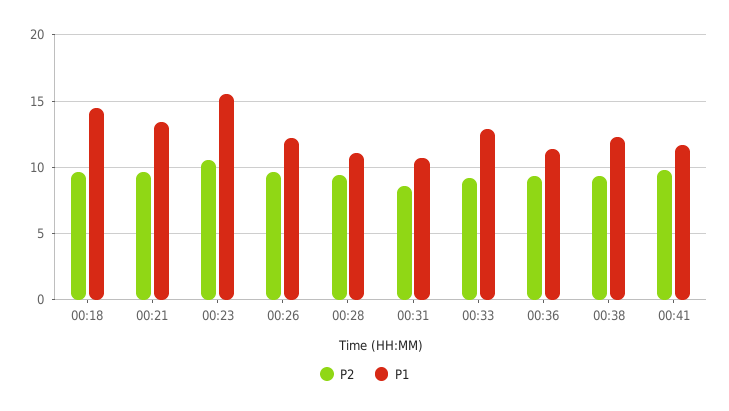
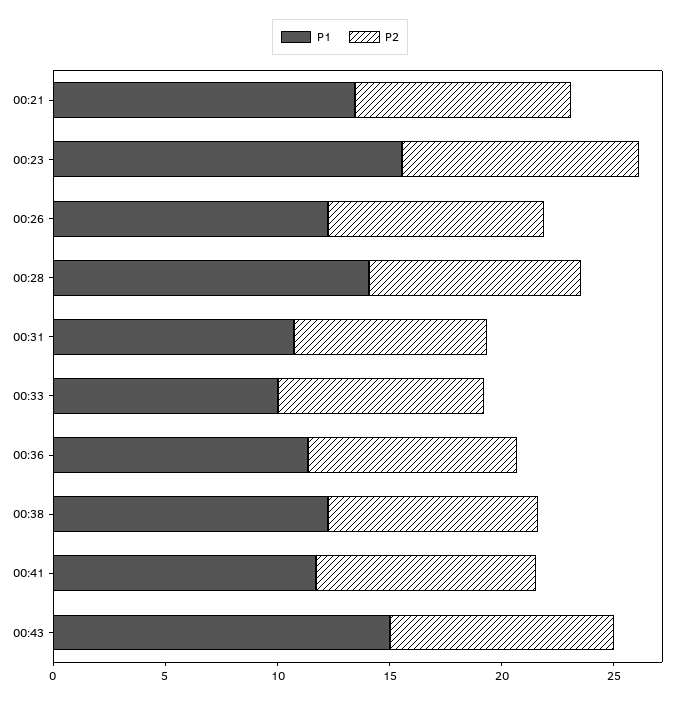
P2, 00:18: 9.5 -> none
P1, 00:18: 14.5 -> none
P1, 00:28: 11 -> 14
P1, 00:33: 13 -> 10
P1, 00:43: none -> 15
P2, 00:43: none -> 10

